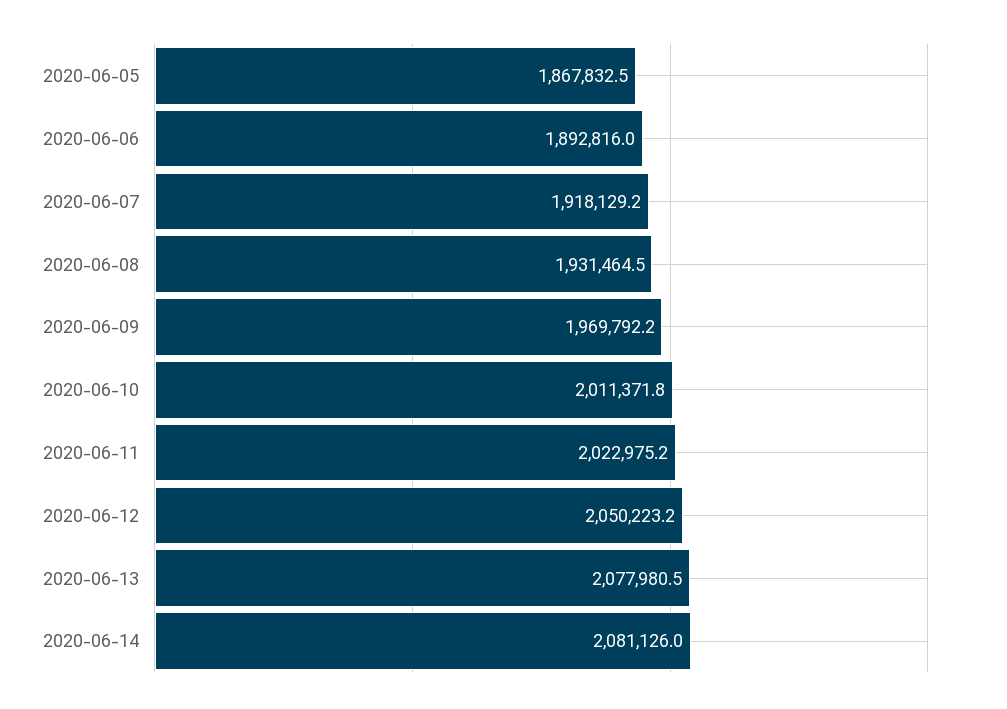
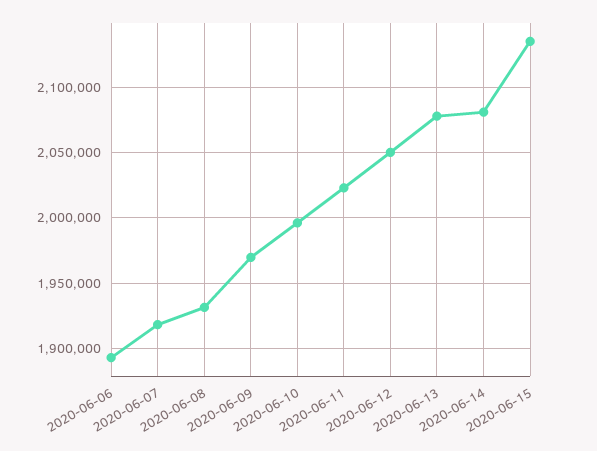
2020-06-05: 1867832.5 -> none
2020-06-10: 2011371.8 -> 1995000
2020-06-15: none -> 2135000

